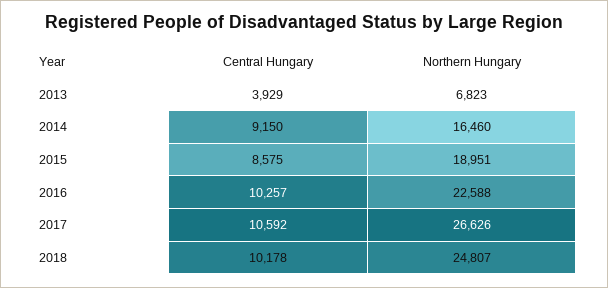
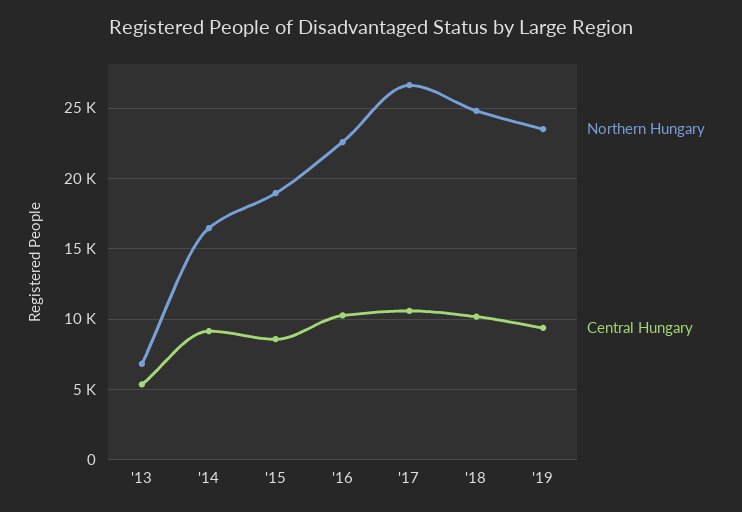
Central Hungary, 2013: 3929 -> 5500
Northern Hungary, '19: none -> 23500
Central Hungary, '19: none -> 9500

